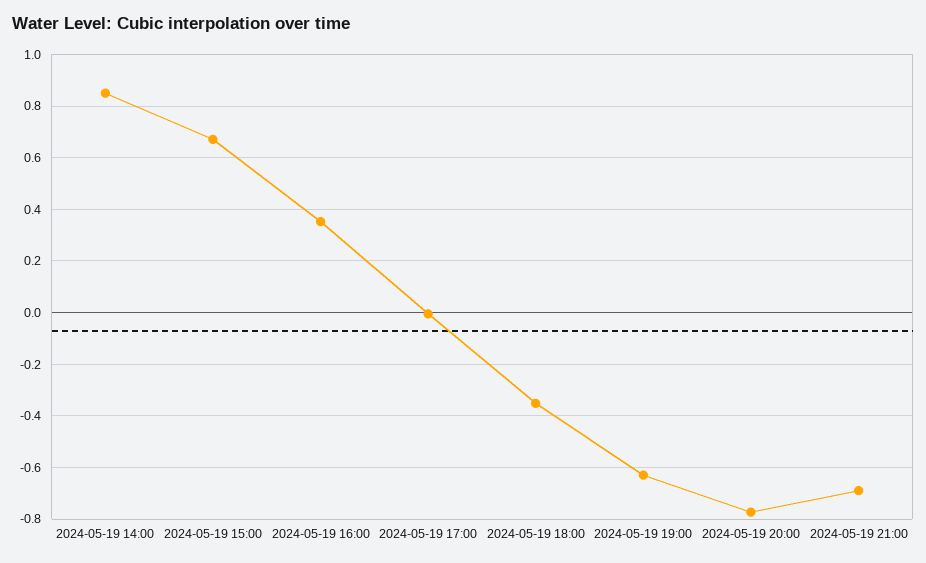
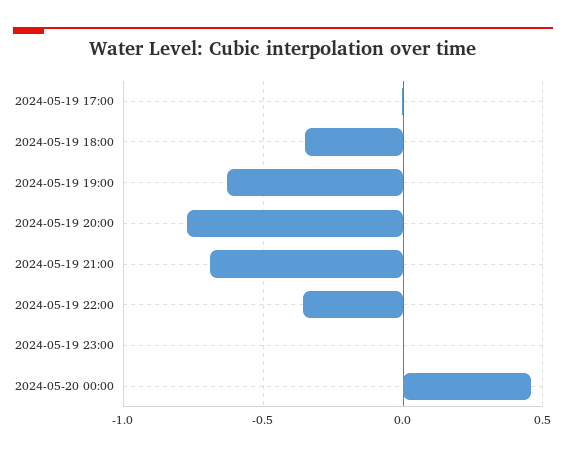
2024-05-19 14:00: 0.85 -> none
2024-05-19 15:00: 0.675 -> none
2024-05-19 16:00: 0.35 -> none
2024-05-19 22:00: none -> -0.35
2024-05-19 23:00: none -> 0
2024-05-20 00:00: none -> 0.45

